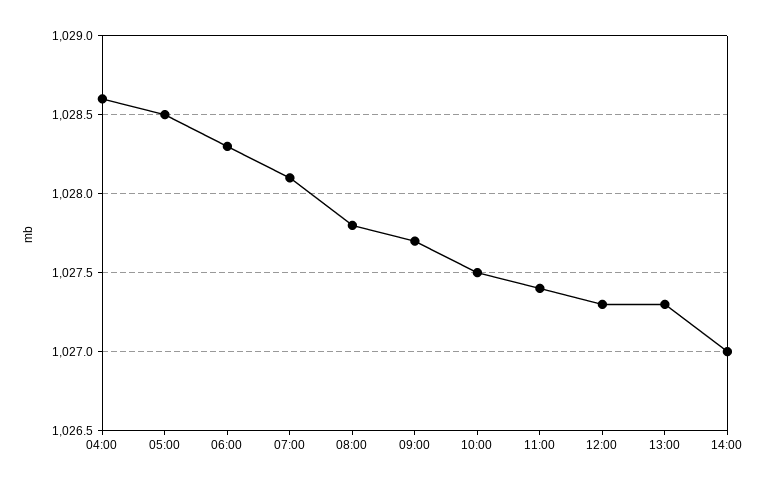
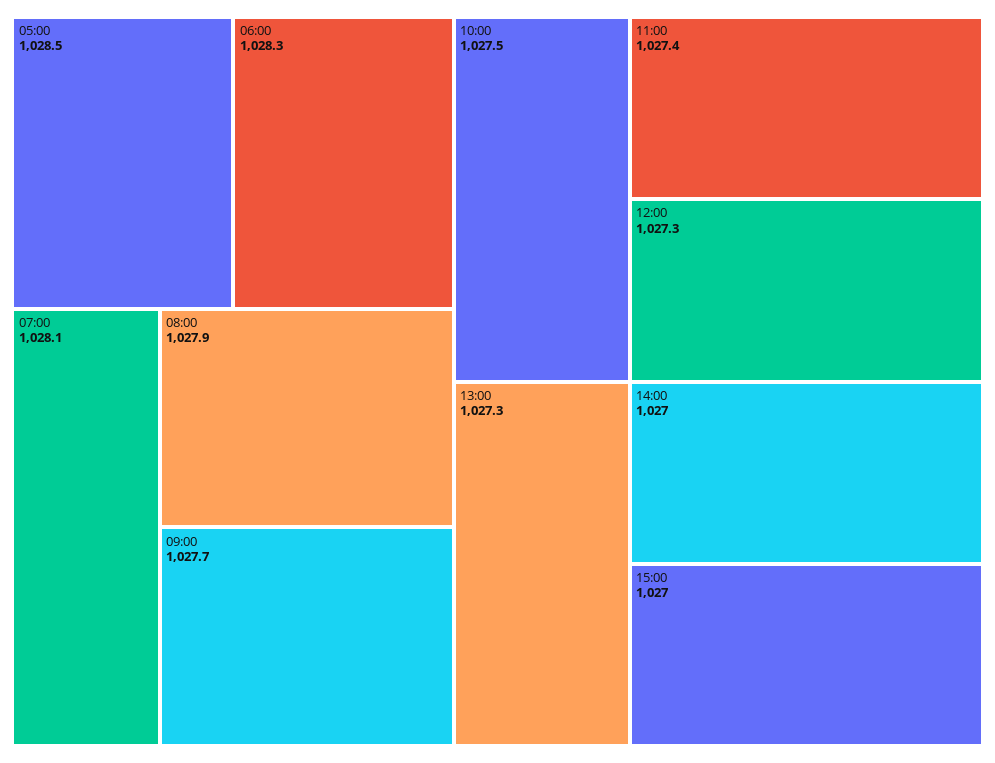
04:00: 1028.6 -> none
08:00: 1027.8 -> 1027.9
15:00: none -> 1027

